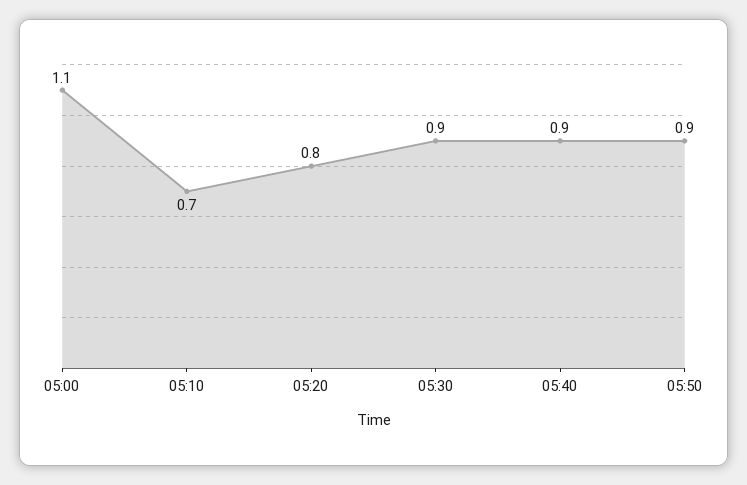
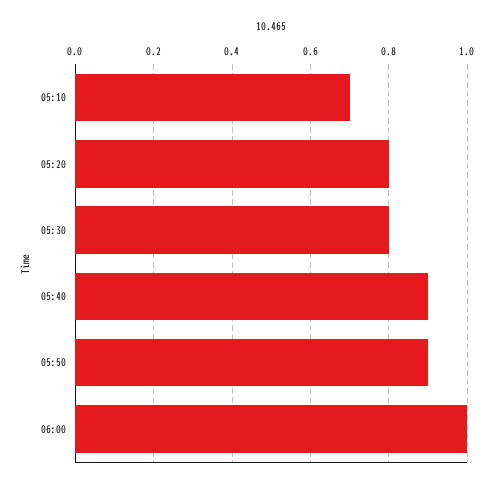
05:00: 1.1 -> none
05:30: 0.9 -> 0.8
06:00: none -> 1

